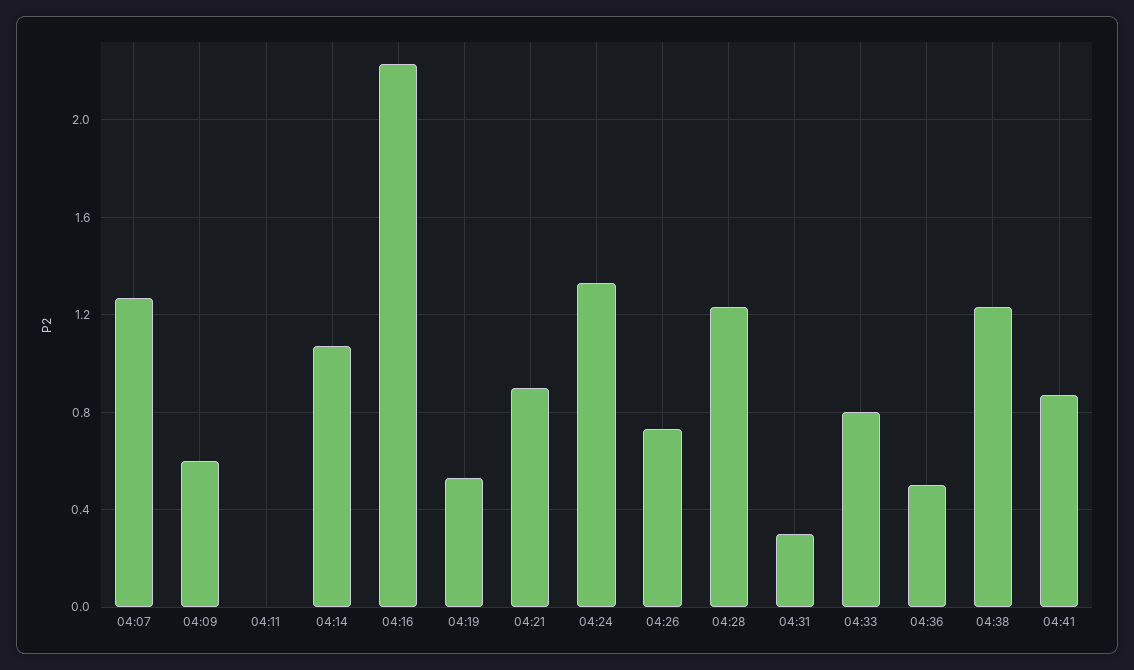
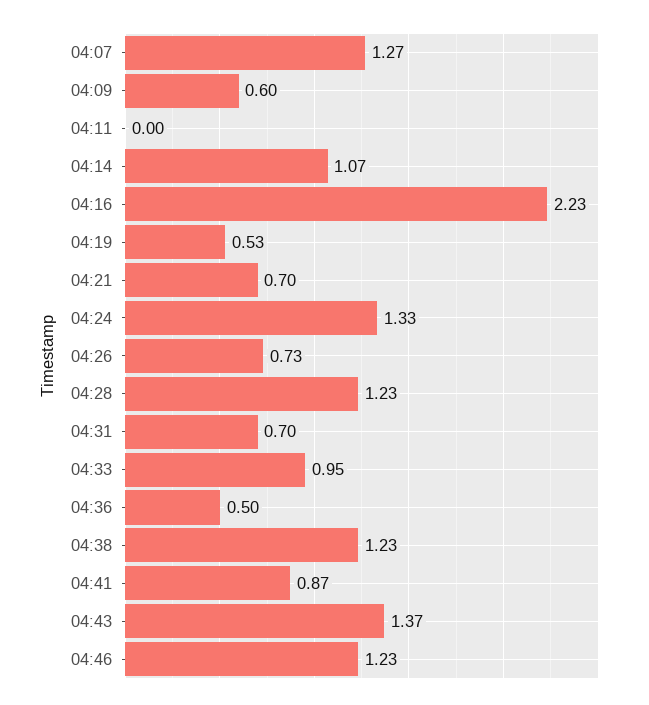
04:21: 0.9 -> 0.7
04:31: 0.3 -> 0.7
04:33: 0.8 -> 0.95
04:43: none -> 1.37
04:46: none -> 1.23

